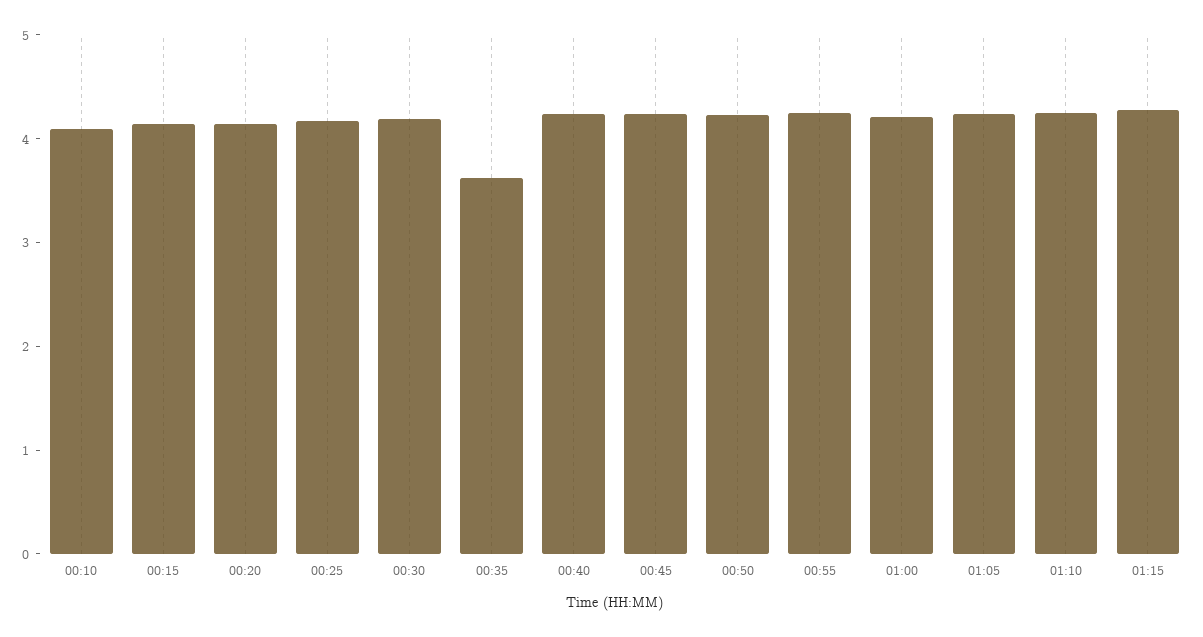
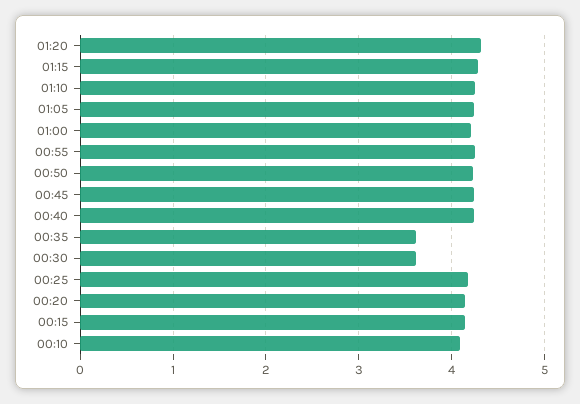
00:30: 4.2 -> 3.6
01:20: none -> 4.3

